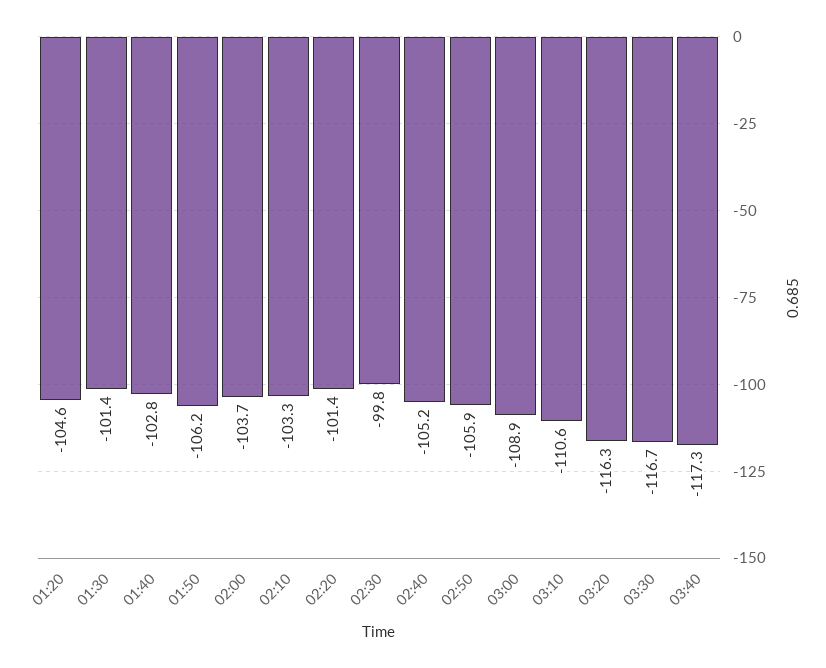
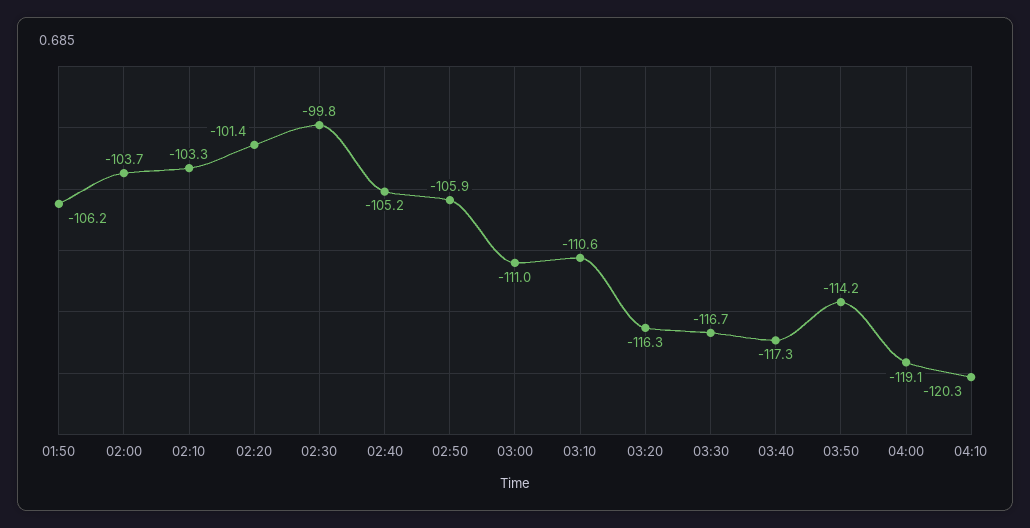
01:20: -104.6 -> none
01:30: -101.4 -> none
01:40: -102.8 -> none
03:00: -108.9 -> -111
03:50: none -> -114.2
04:00: none -> -119.1
04:10: none -> -120.3

